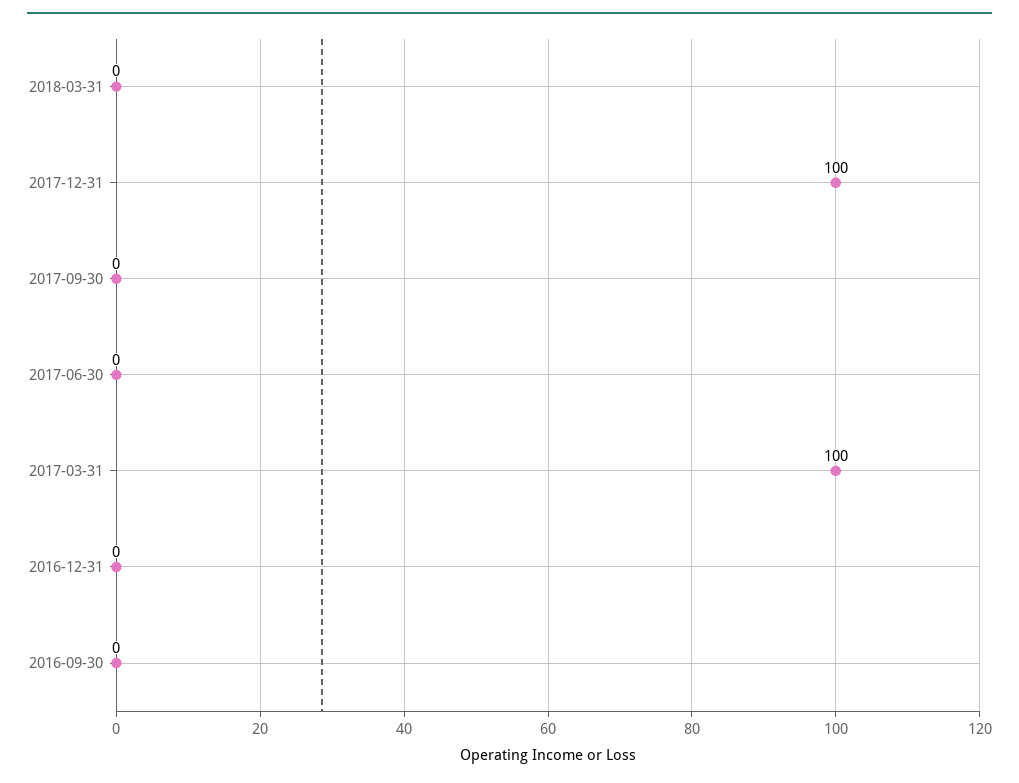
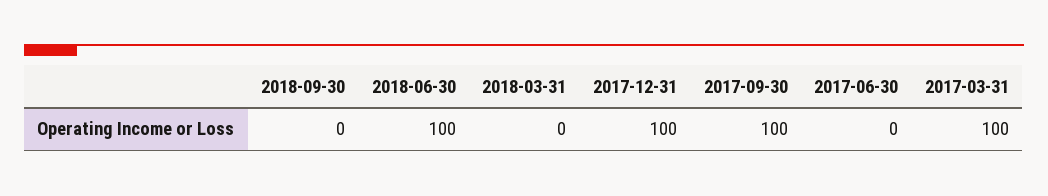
2017-09-30: 0 -> 100
2016-12-31: 0 -> none
2016-09-30: 0 -> none
2018-09-30: none -> 0
2018-06-30: none -> 100

